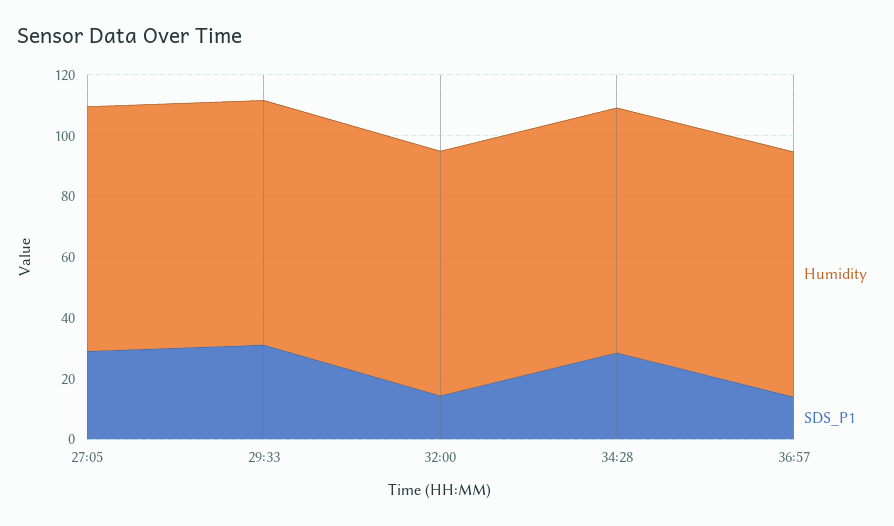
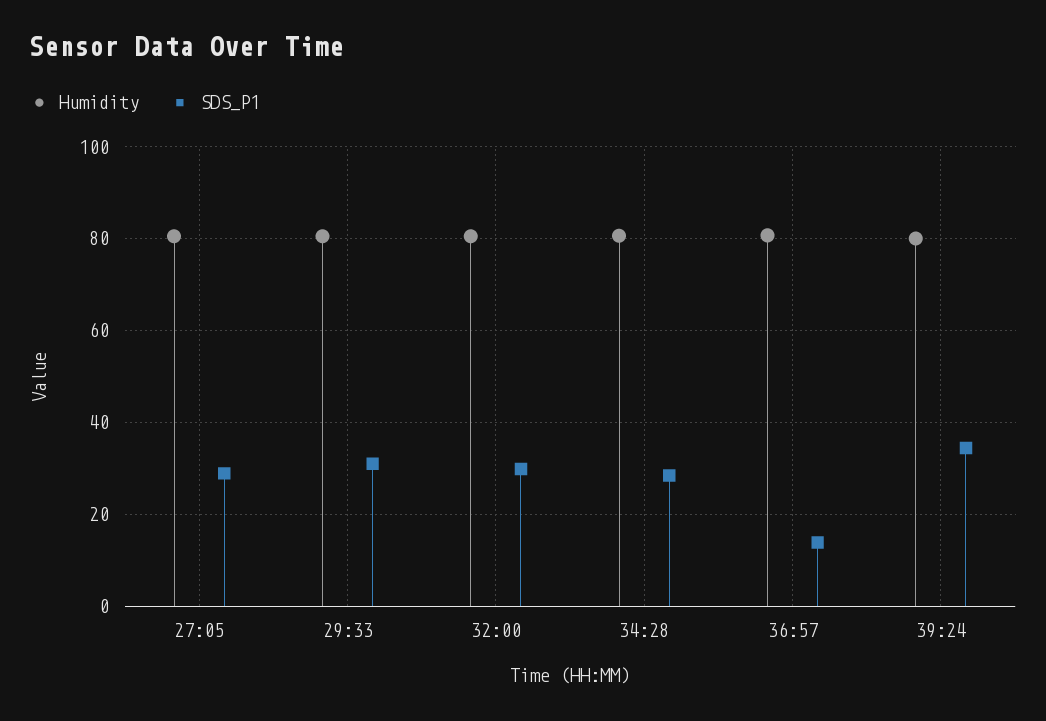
SDS_P1, 32:00: 15 -> 30
Humidity, 39:24: none -> 80
SDS_P1, 39:24: none -> 34

